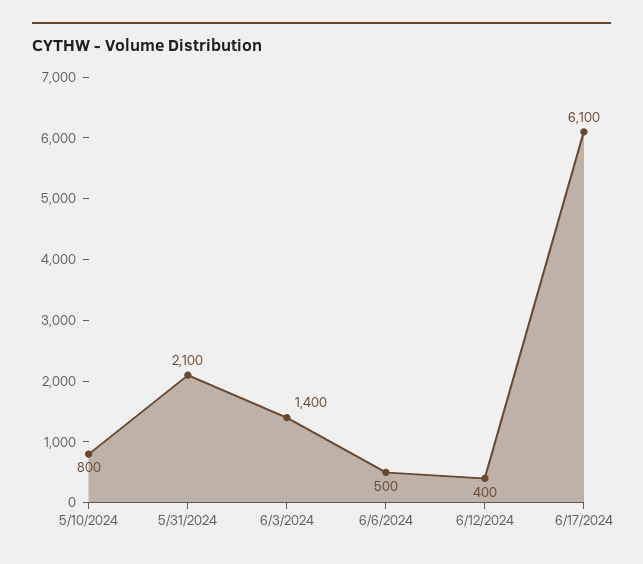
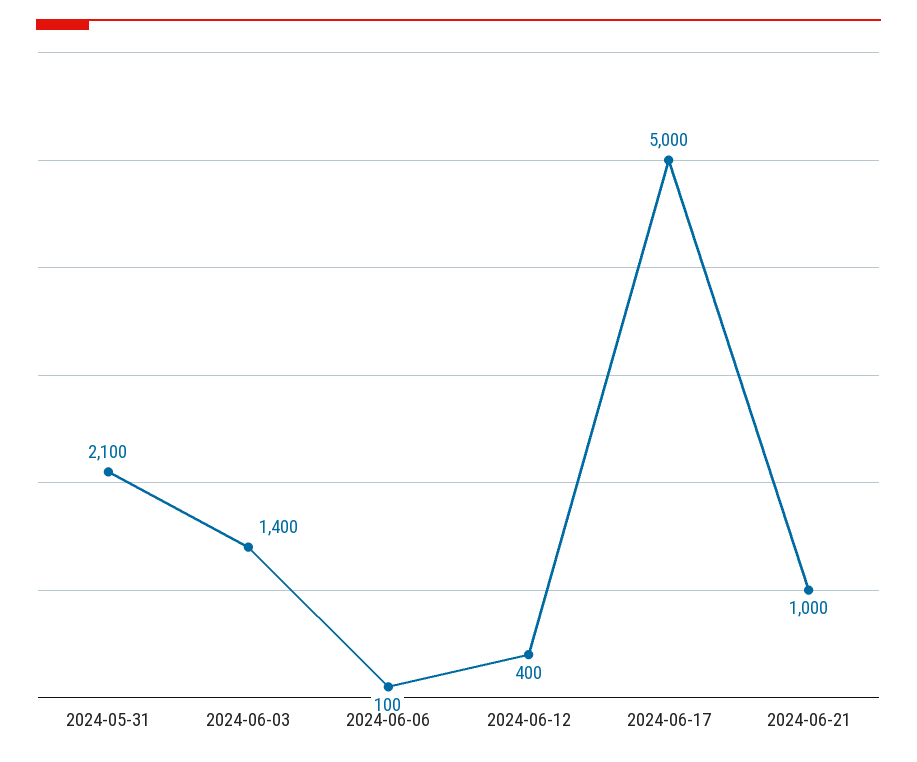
5/10/2024: 800 -> none
6/6/2024: 500 -> 100
6/17/2024: 6100 -> 5000
2024-06-21: none -> 1000

